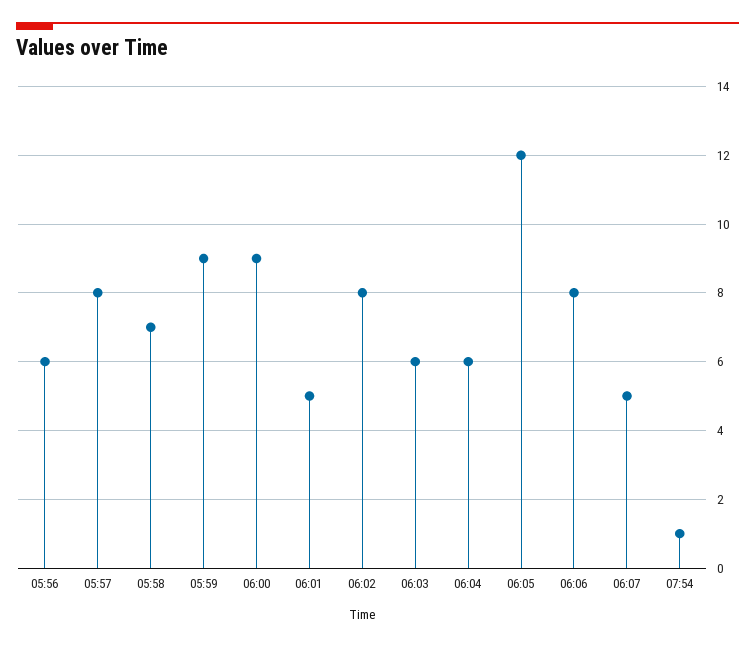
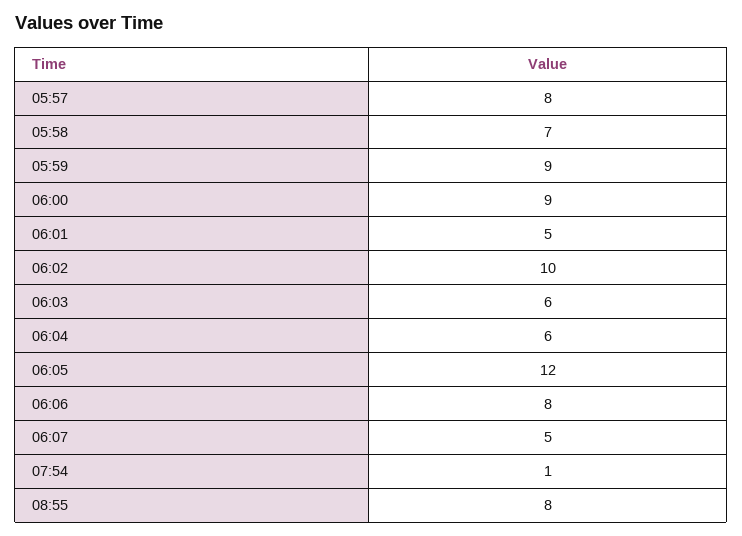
05:56: 6 -> none
06:02: 8 -> 10
08:55: none -> 8

